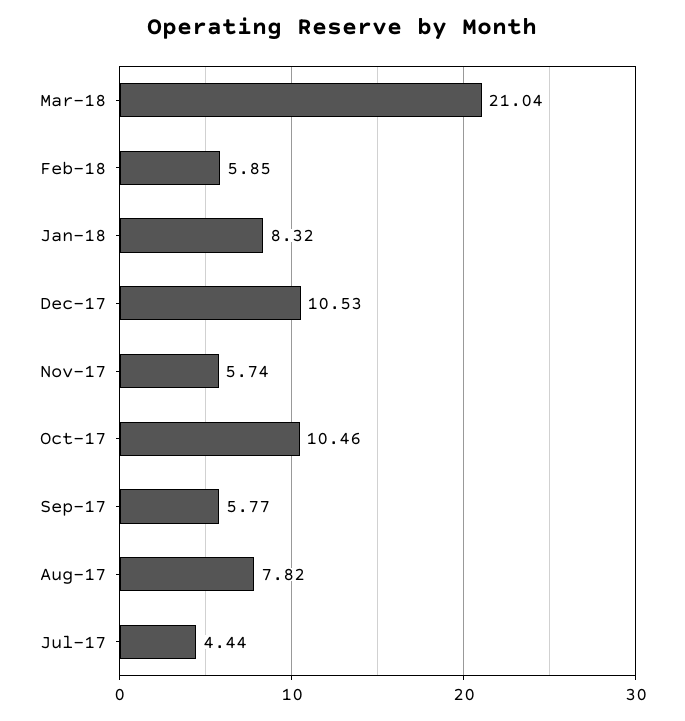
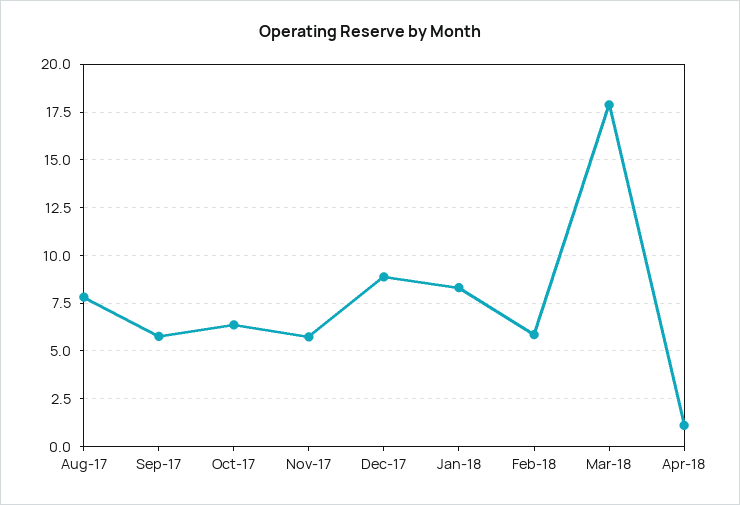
Mar-18: 21.04 -> 18
Dec-17: 10.53 -> 9
Oct-17: 10.46 -> 6.5
Jul-17: 4.44 -> none
Apr-18: none -> 1

